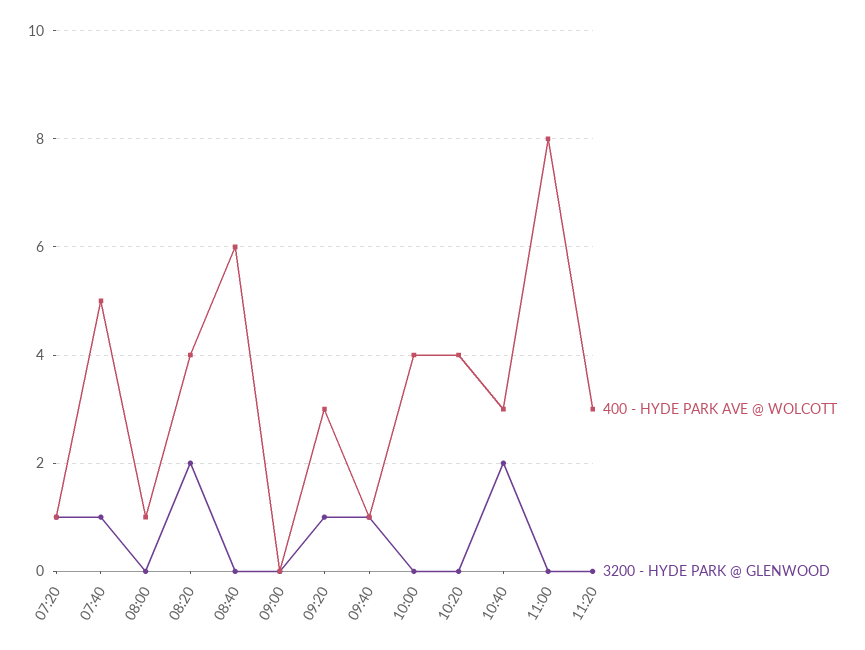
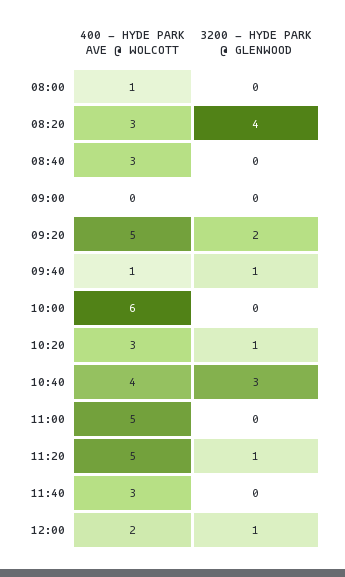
400 - HYDE PARK AVE @ WOLCOTT, 07:20: 1 -> none
3200 - HYDE PARK @ GLENWOOD, 07:20: 1 -> none
400 - HYDE PARK AVE @ WOLCOTT, 07:40: 5 -> none
3200 - HYDE PARK @ GLENWOOD, 07:40: 1 -> none
400 - HYDE PARK AVE @ WOLCOTT, 08:20: 4 -> 3
3200 - HYDE PARK @ GLENWOOD, 08:20: 2 -> 4
400 - HYDE PARK AVE @ WOLCOTT, 08:40: 6 -> 3
400 - HYDE PARK AVE @ WOLCOTT, 09:20: 3 -> 5
3200 - HYDE PARK @ GLENWOOD, 09:20: 1 -> 2
400 - HYDE PARK AVE @ WOLCOTT, 10:00: 4 -> 6
400 - HYDE PARK AVE @ WOLCOTT, 10:20: 4 -> 3
3200 - HYDE PARK @ GLENWOOD, 10:20: 0 -> 1
400 - HYDE PARK AVE @ WOLCOTT, 10:40: 3 -> 4
3200 - HYDE PARK @ GLENWOOD, 10:40: 2 -> 3
400 - HYDE PARK AVE @ WOLCOTT, 11:00: 8 -> 5
400 - HYDE PARK AVE @ WOLCOTT, 11:20: 3 -> 5
3200 - HYDE PARK @ GLENWOOD, 11:20: 0 -> 1
400 - HYDE PARK AVE @ WOLCOTT, 11:40: none -> 3
3200 - HYDE PARK @ GLENWOOD, 11:40: none -> 0
400 - HYDE PARK AVE @ WOLCOTT, 12:00: none -> 2
3200 - HYDE PARK @ GLENWOOD, 12:00: none -> 1

